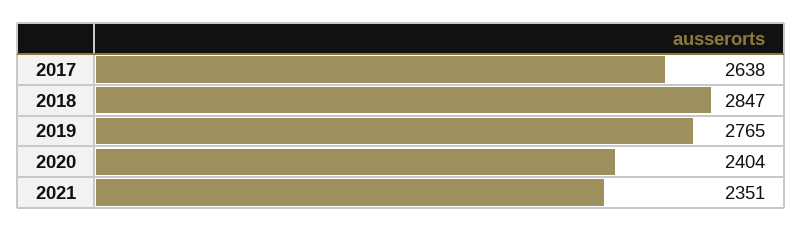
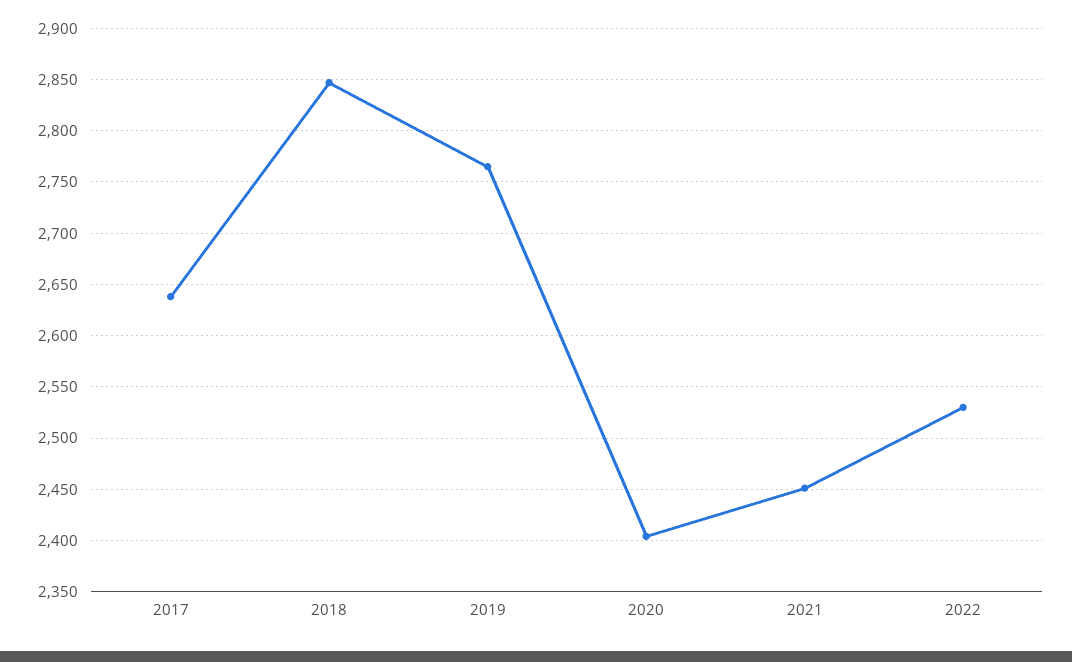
2021: 2351 -> 2450
2022: none -> 2530

